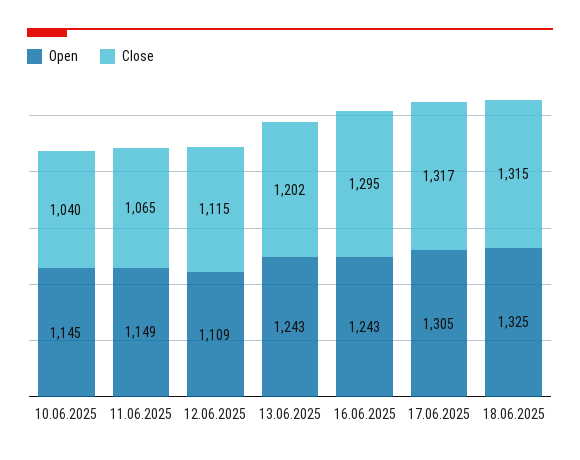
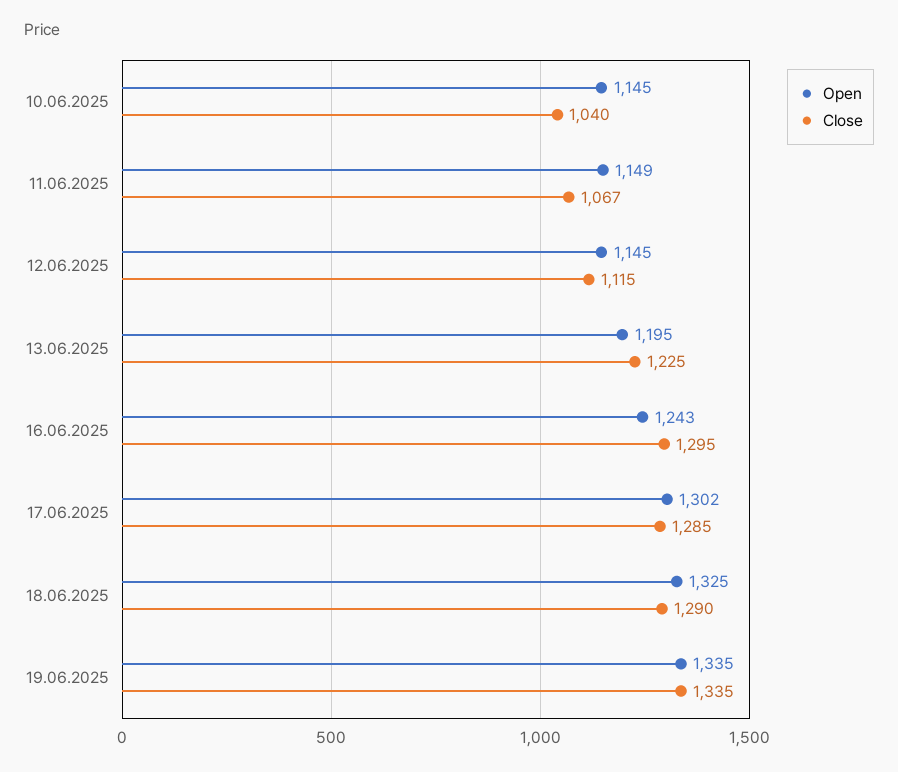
Close, 11.06.2025: 1065 -> 1067
Open, 12.06.2025: 1109 -> 1145
Open, 13.06.2025: 1243 -> 1195
Close, 13.06.2025: 1202 -> 1225
Open, 17.06.2025: 1305 -> 1302
Close, 17.06.2025: 1317 -> 1285
Close, 18.06.2025: 1315 -> 1290
Open, 19.06.2025: none -> 1335
Close, 19.06.2025: none -> 1335

